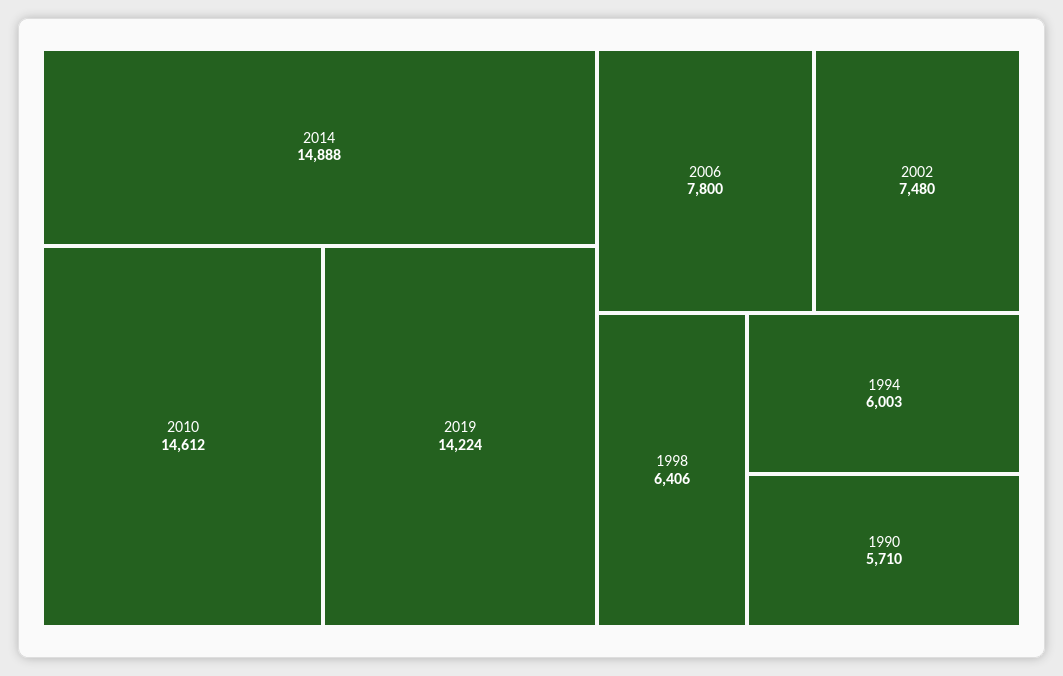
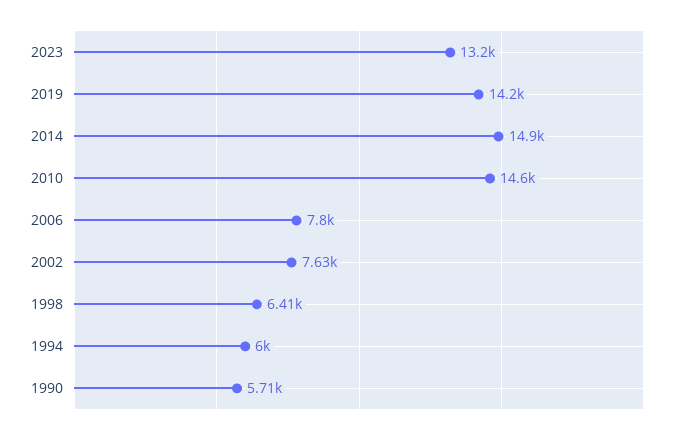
2002: 7480 -> 7630
2023: none -> 13200

